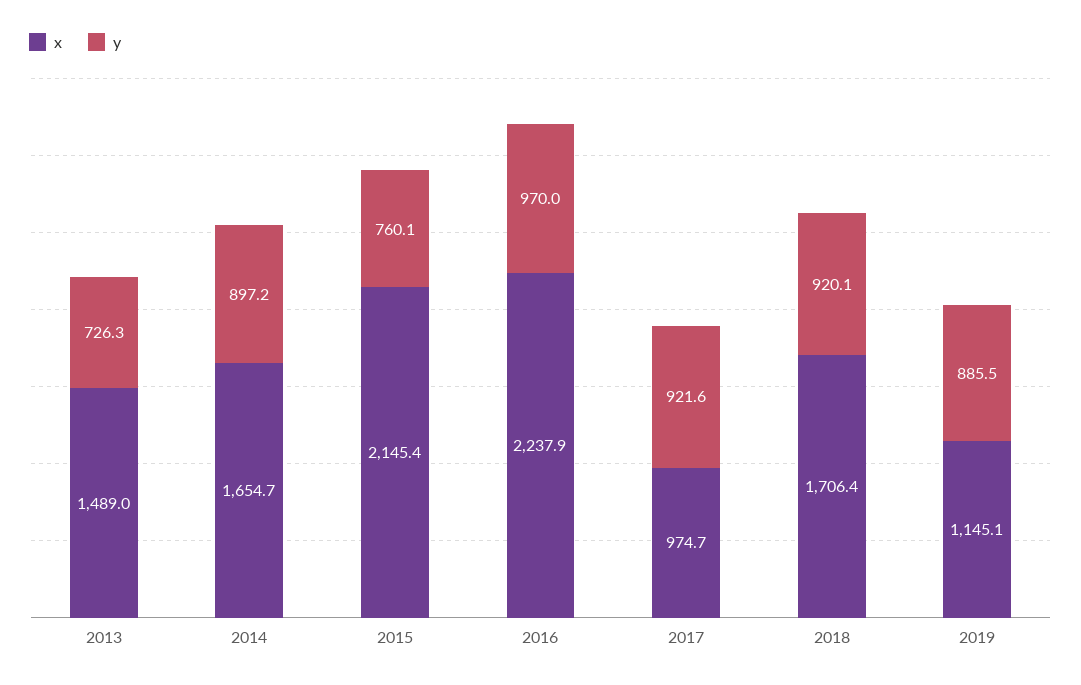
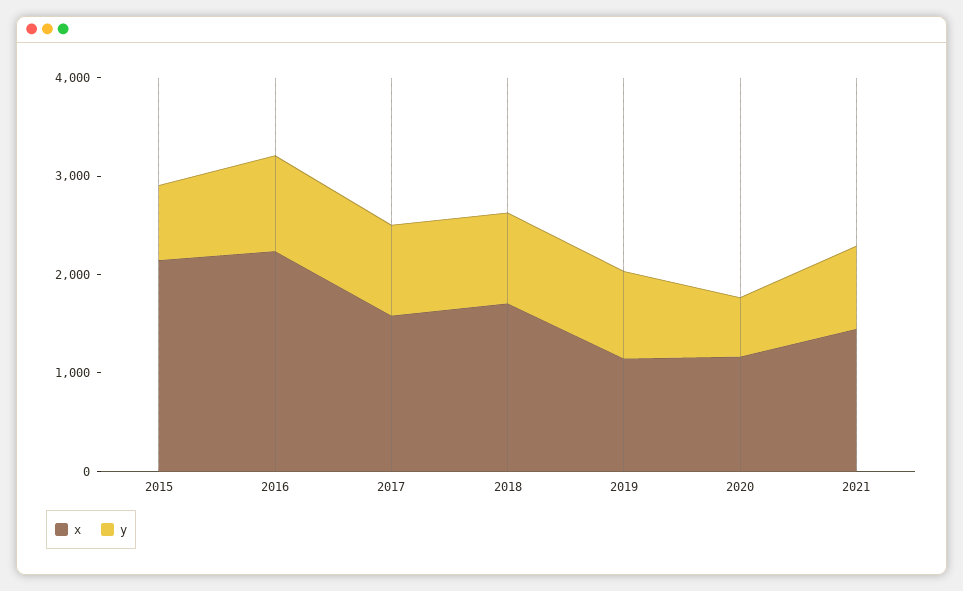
x, 2013: 1489 -> none
y, 2013: 726.3 -> none
x, 2014: 1654.7 -> none
y, 2014: 897.2 -> none
x, 2017: 974.7 -> 1600
x, 2020: none -> 1200
y, 2020: none -> 600
x, 2021: none -> 1400
y, 2021: none -> 800

